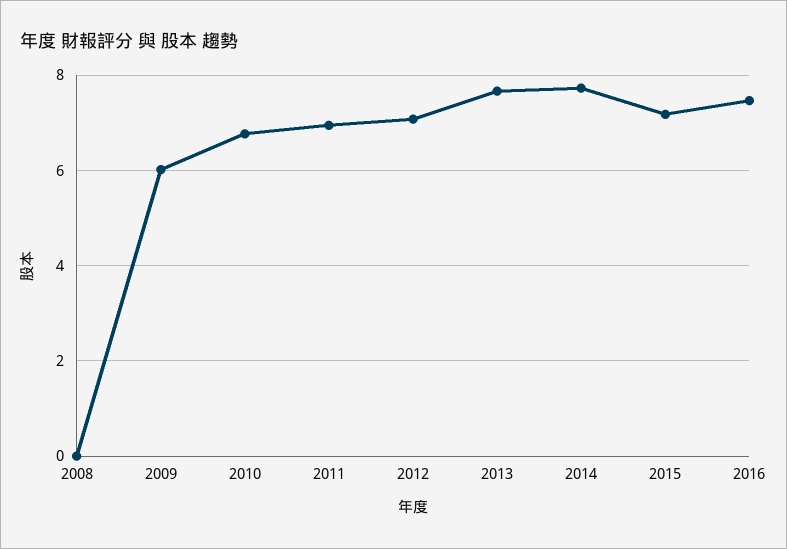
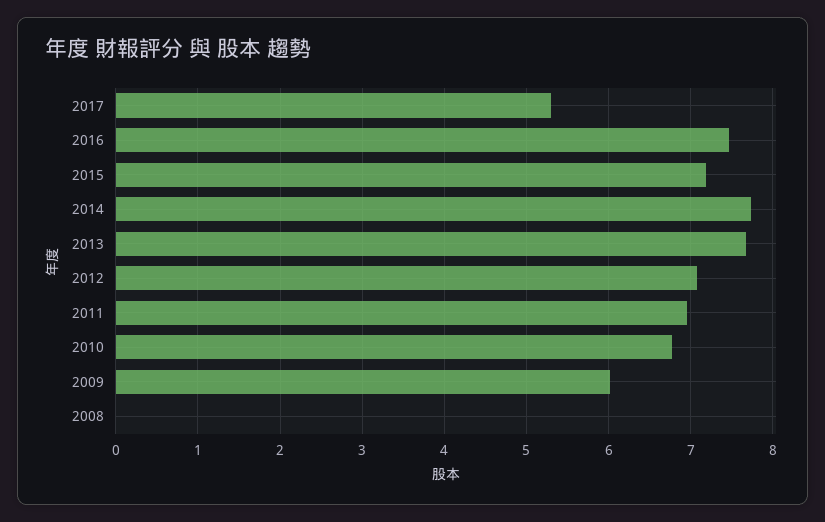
2017: none -> 5.3

